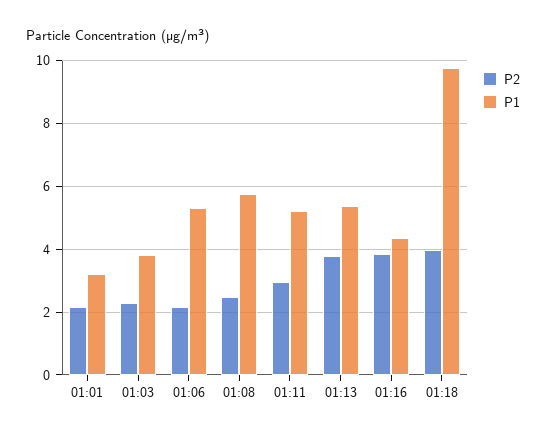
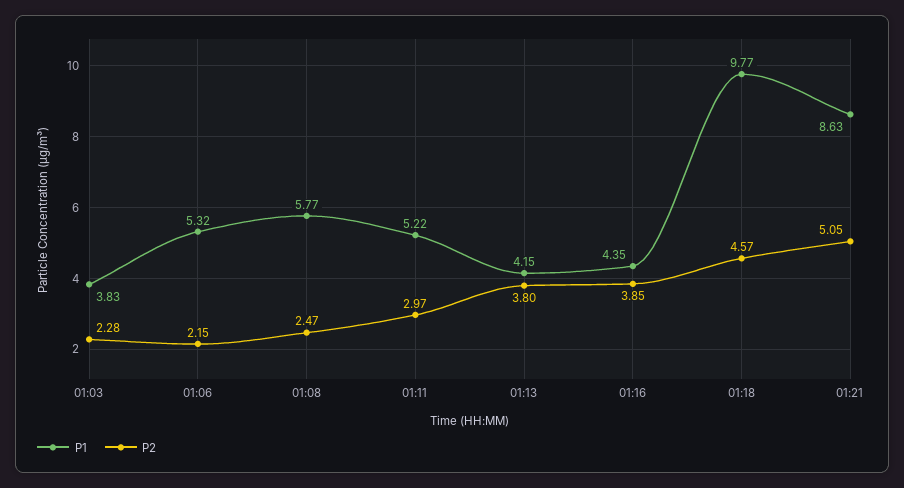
P2, 01:01: 2.2 -> none
P1, 01:01: 3.2 -> none
P1, 01:13: 5.4 -> 4.15
P2, 01:18: 4 -> 4.57
P1, 01:21: none -> 8.63
P2, 01:21: none -> 5.05

